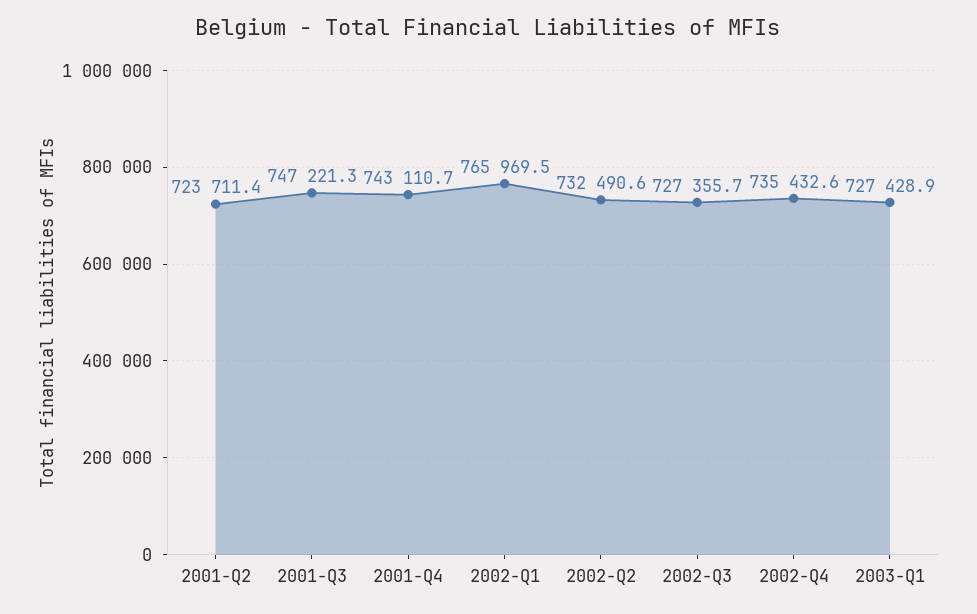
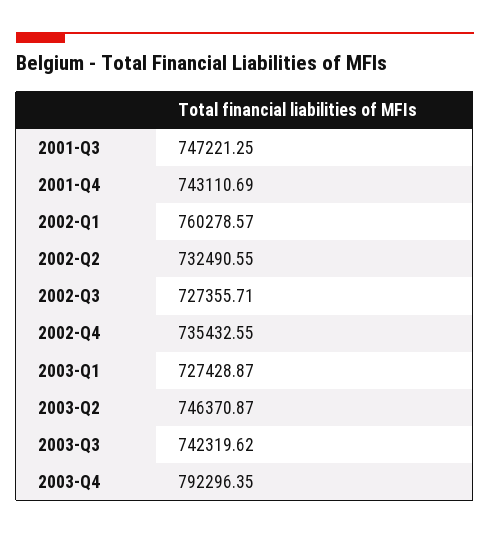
2001-Q2: 723711.4 -> none
2002-Q1: 765969.5 -> 760278.57
2003-Q2: none -> 746370.87
2003-Q3: none -> 742319.62
2003-Q4: none -> 792296.35

